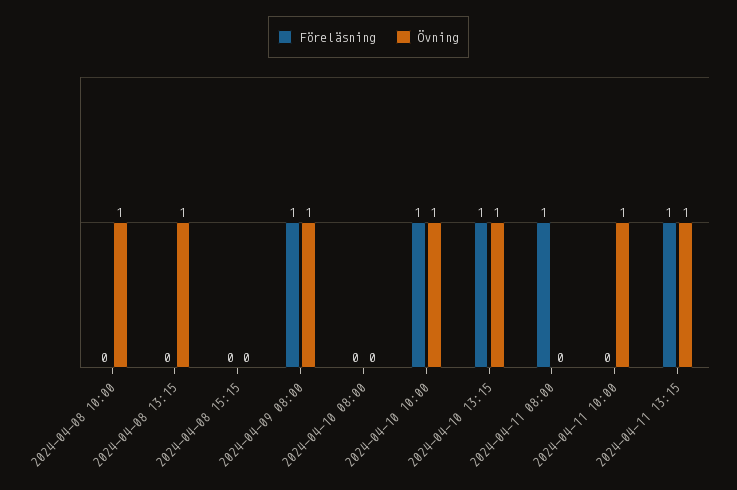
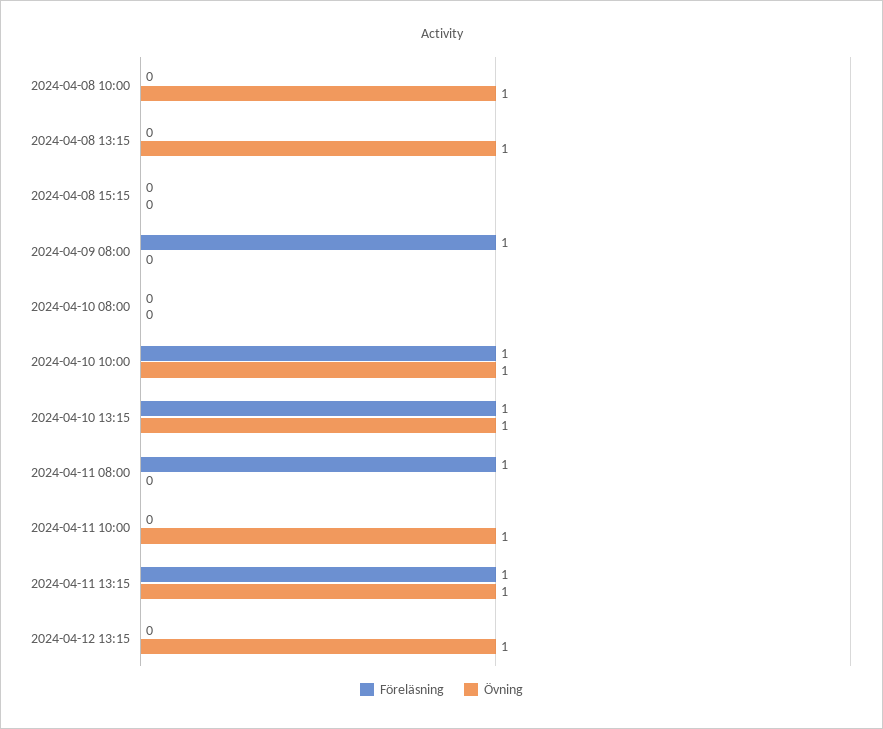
Övning, 2024-04-09 08:00: 1 -> 0
Föreläsning, 2024-04-12 13:15: none -> 0
Övning, 2024-04-12 13:15: none -> 1

